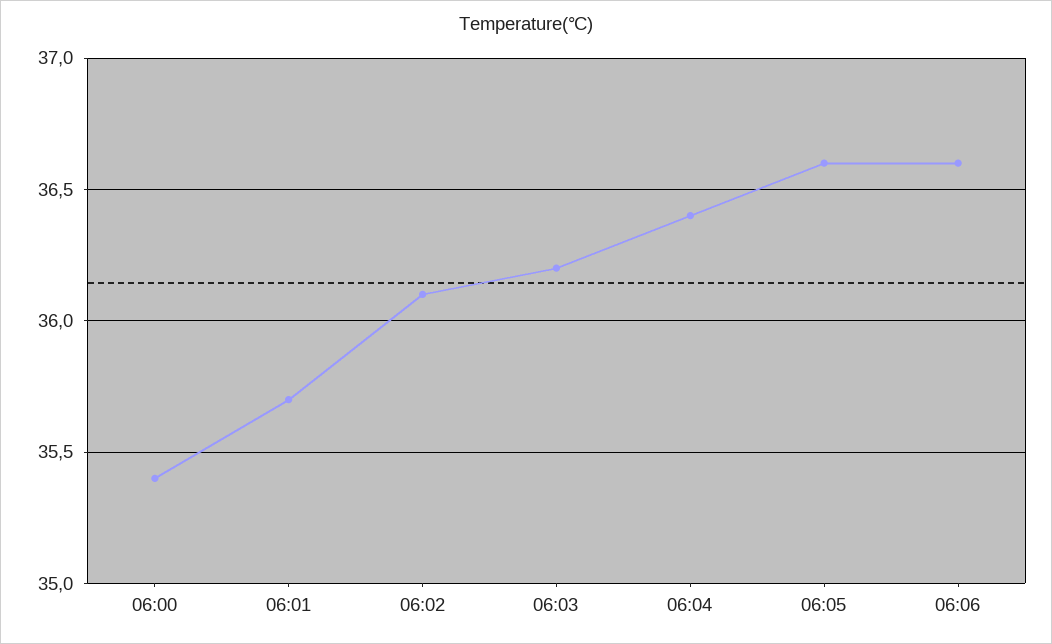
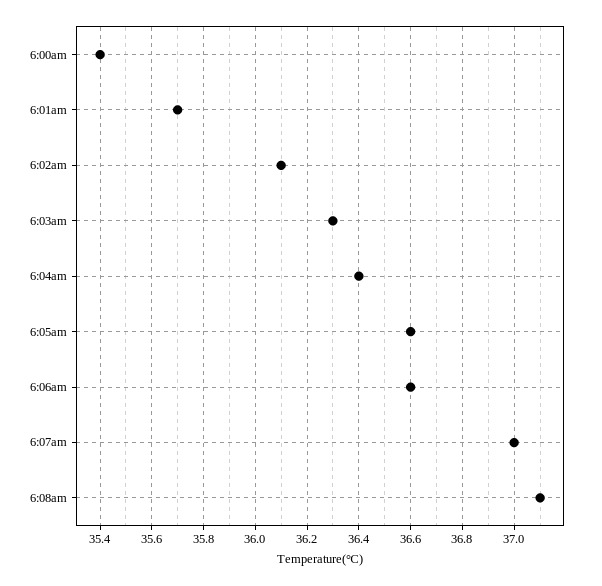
06:03: 36.2 -> 36.3
6:07am: none -> 37
6:08am: none -> 37.1

